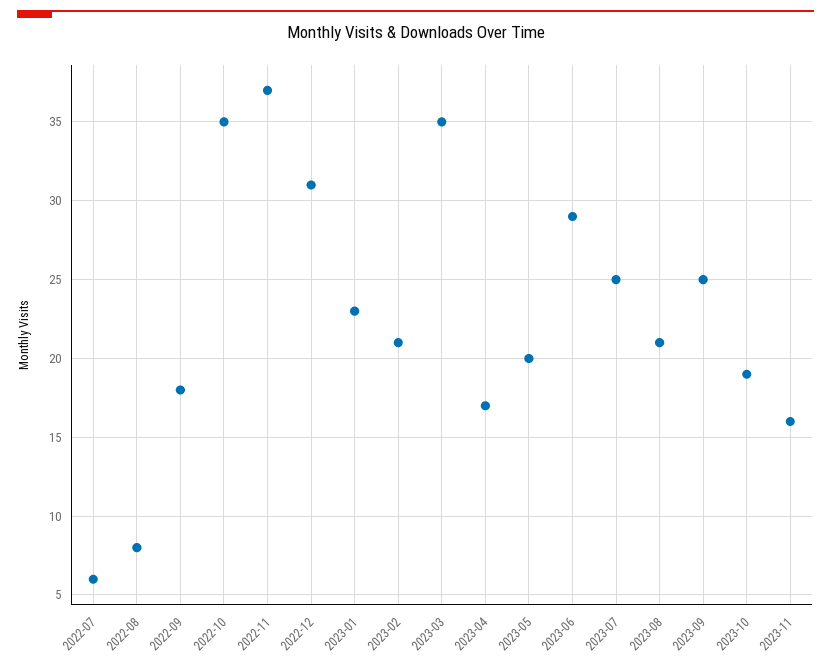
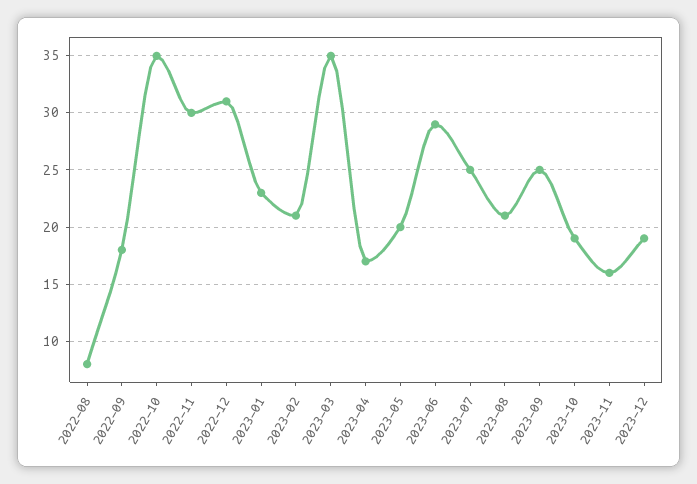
2022-07: 6 -> none
2022-11: 37 -> 30
2023-12: none -> 19

